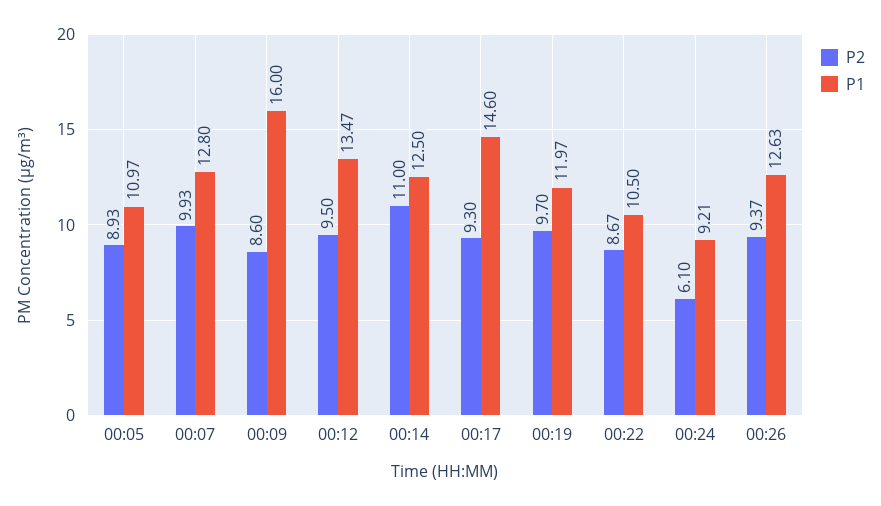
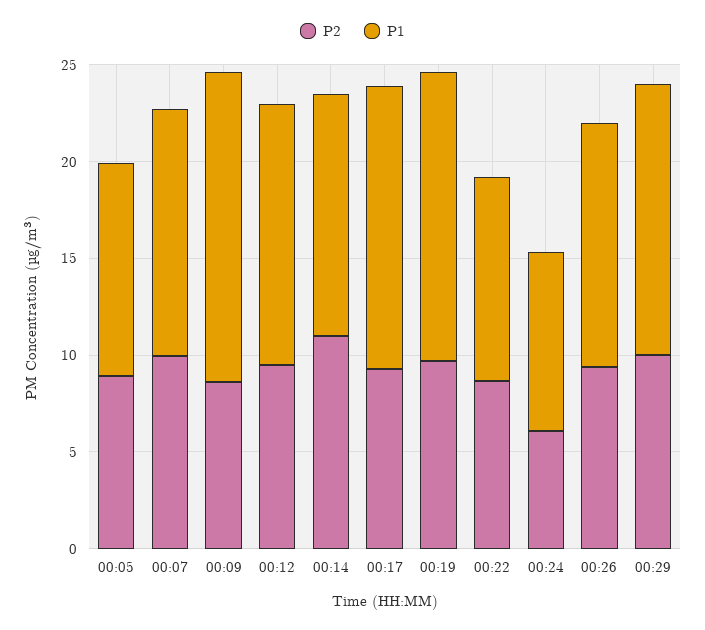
P1, 00:19: 11.97 -> 15
P2, 00:29: none -> 10
P1, 00:29: none -> 14

